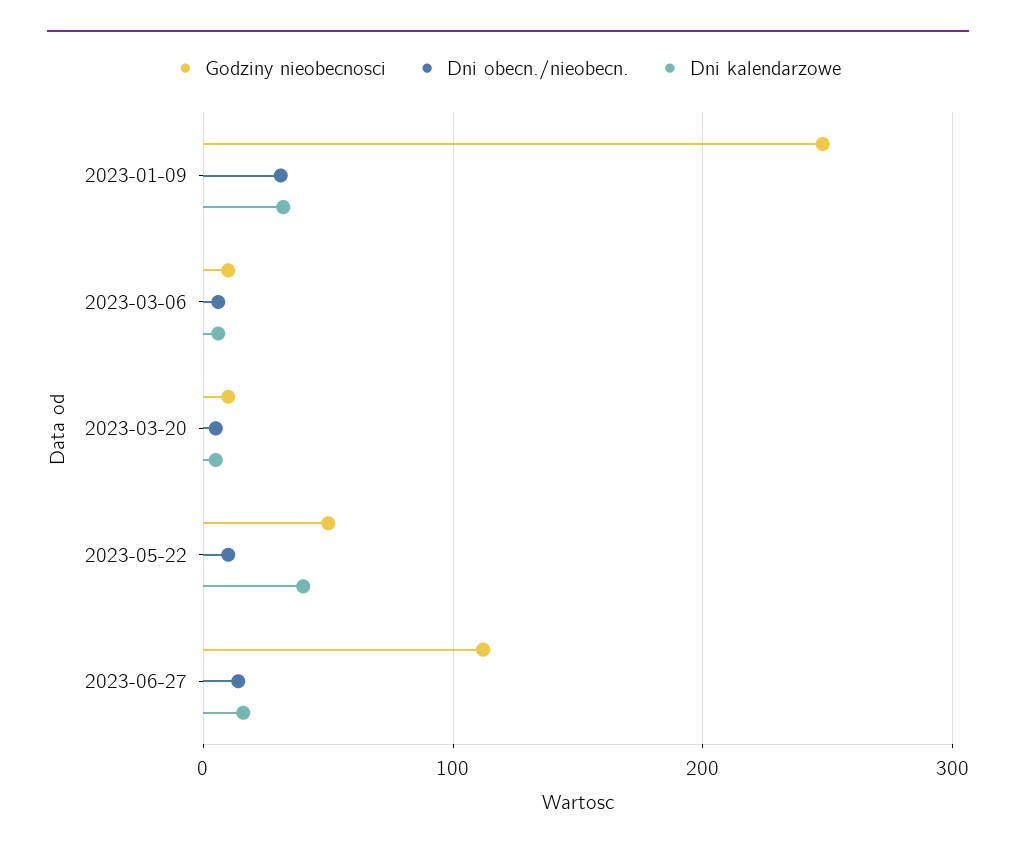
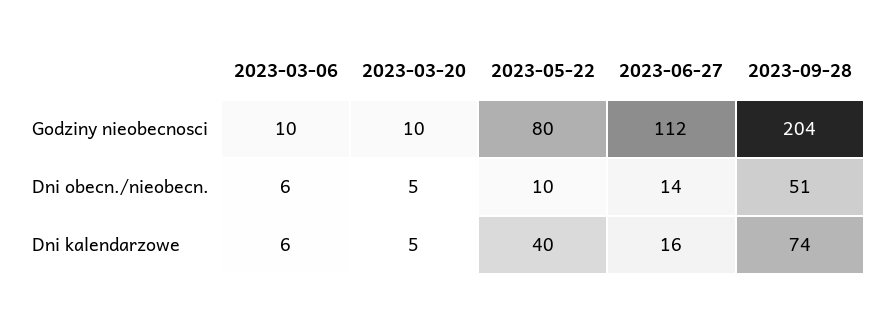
Godziny nieobecnosci, 2023-01-09: 250 -> none
Dni obecn./nieobecn., 2023-01-09: 30 -> none
Dni kalendarzowe, 2023-01-09: 30 -> none
Godziny nieobecnosci, 2023-05-22: 50 -> 80
Godziny nieobecnosci, 2023-09-28: none -> 204
Dni obecn./nieobecn., 2023-09-28: none -> 51
Dni kalendarzowe, 2023-09-28: none -> 74

